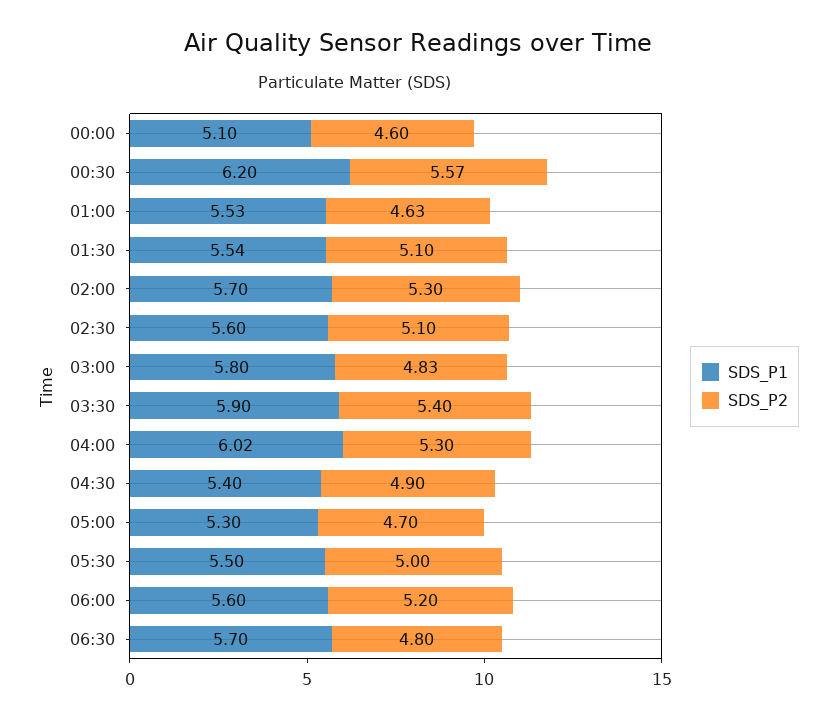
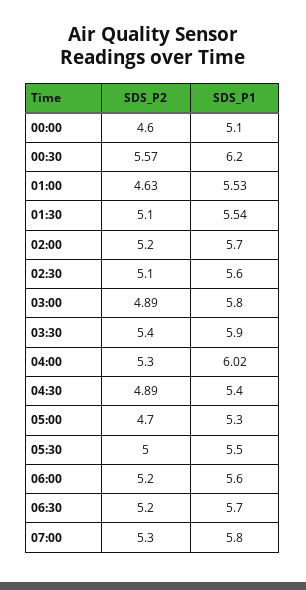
SDS_P2, 02:00: 5.3 -> 5.2
SDS_P2, 03:00: 4.83 -> 4.89
SDS_P2, 04:30: 4.9 -> 4.89
SDS_P2, 06:30: 4.8 -> 5.2
SDS_P2, 07:00: none -> 5.3
SDS_P1, 07:00: none -> 5.8

